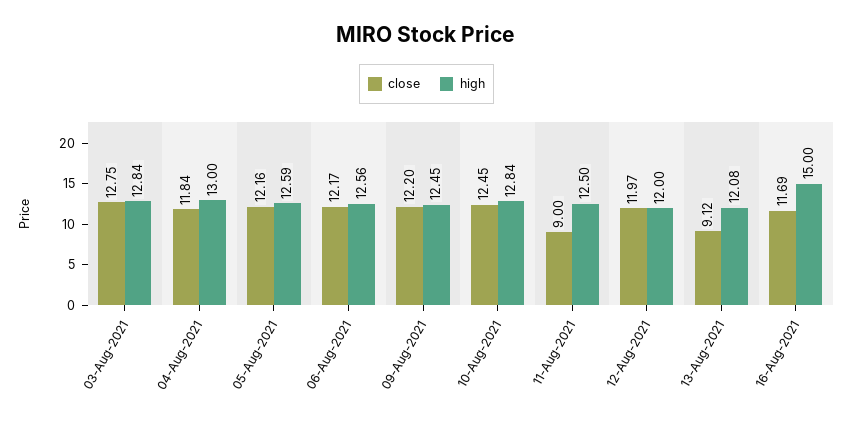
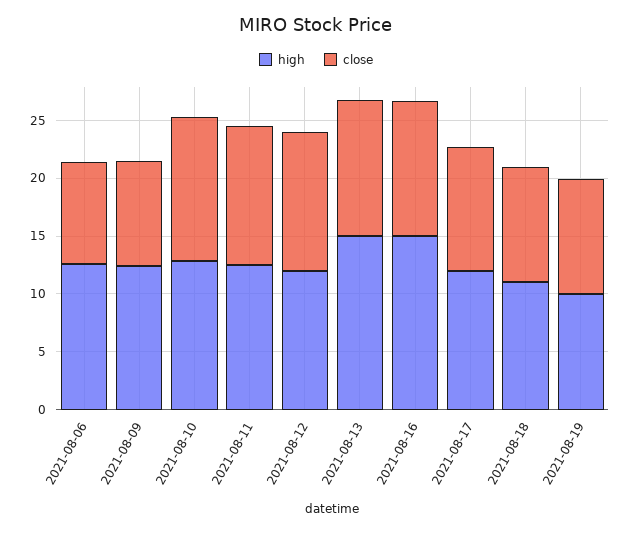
close, 03-Aug-2021: 12.75 -> none
high, 03-Aug-2021: 12.84 -> none
close, 04-Aug-2021: 11.84 -> none
high, 04-Aug-2021: 13 -> none
close, 05-Aug-2021: 12.16 -> none
high, 05-Aug-2021: 12.59 -> none
close, 06-Aug-2021: 12.17 -> 9
close, 09-Aug-2021: 12.2 -> 9
close, 11-Aug-2021: 9 -> 12
close, 13-Aug-2021: 9.12 -> 12
high, 13-Aug-2021: 12.08 -> 15
high, 2021-08-17: none -> 12
close, 2021-08-17: none -> 11
high, 2021-08-18: none -> 11
close, 2021-08-18: none -> 10
high, 2021-08-19: none -> 10
close, 2021-08-19: none -> 10

